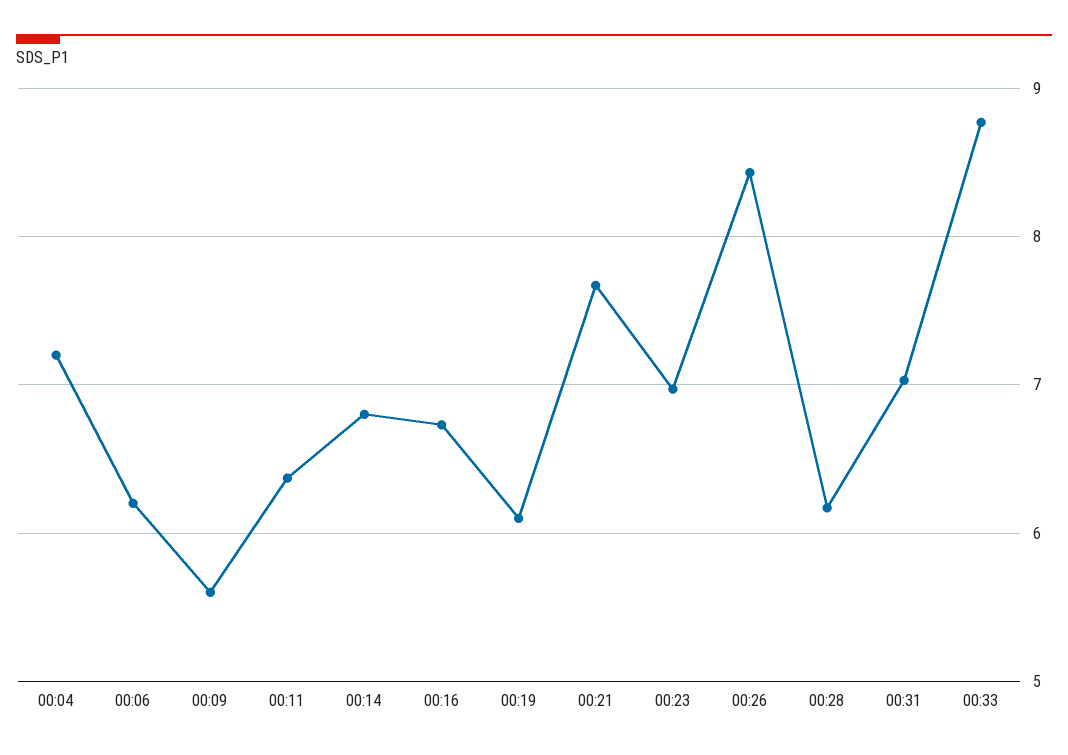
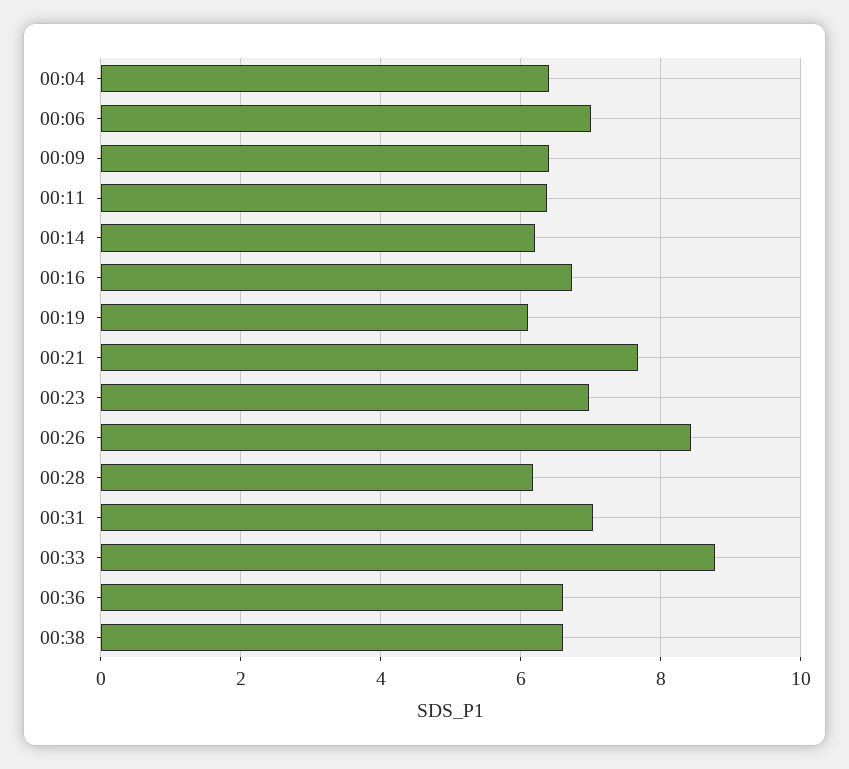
00:04: 7.2 -> 6.4
00:06: 6.2 -> 7
00:09: 5.6 -> 6.4
00:14: 6.8 -> 6.2
00:36: none -> 6.6
00:38: none -> 6.6

